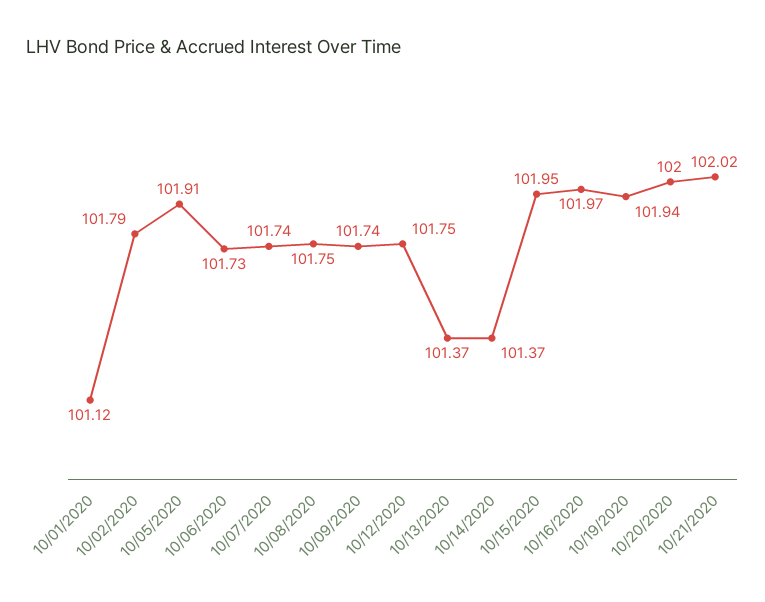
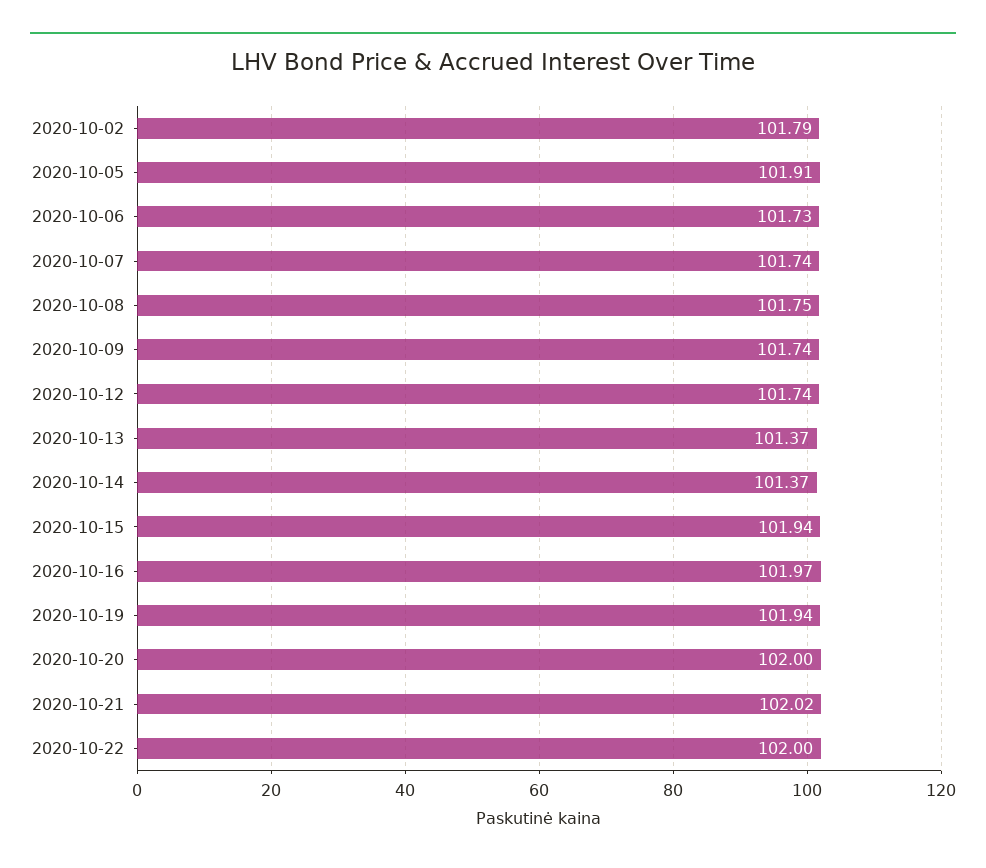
10/01/2020: 101.12 -> none
10/12/2020: 101.75 -> 101.74
10/15/2020: 101.95 -> 101.94
2020-10-22: none -> 102

